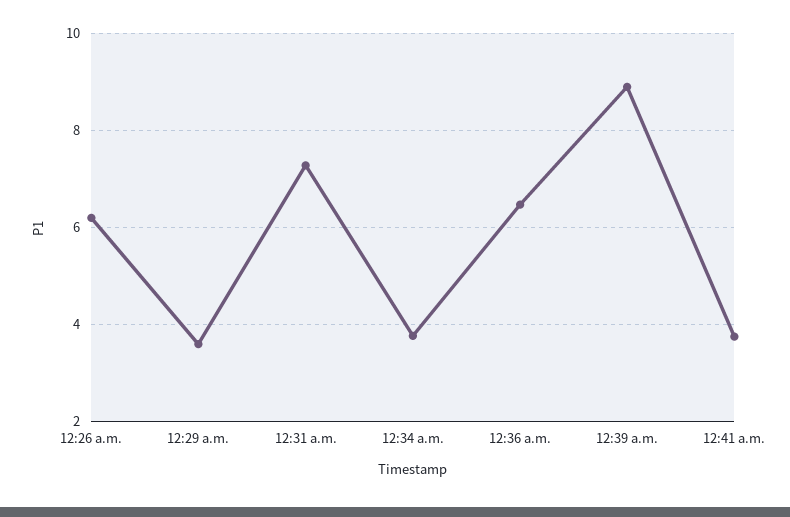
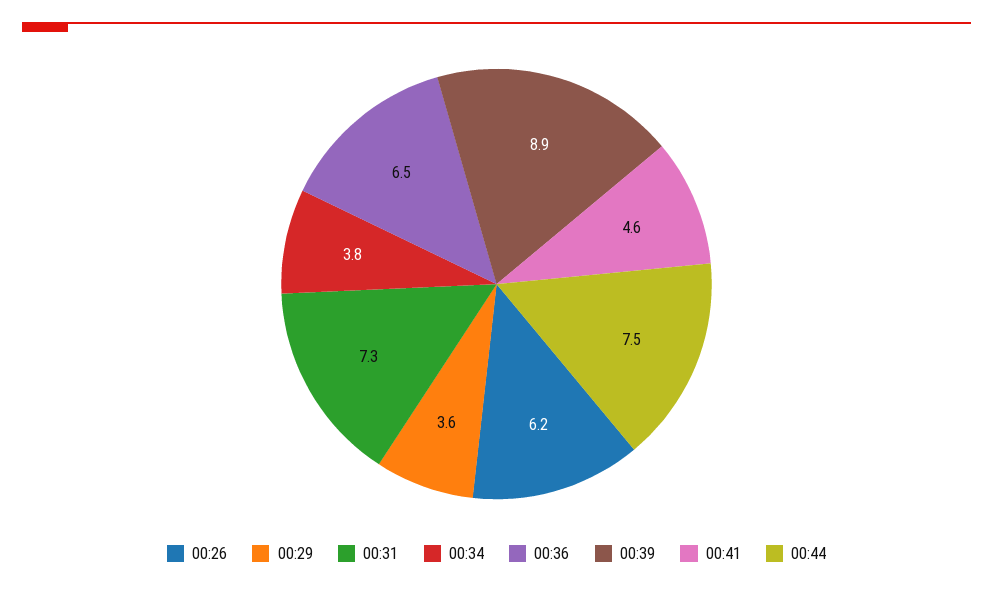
12:41 a.m.: 3.8 -> 4.6
00:44: none -> 7.5

